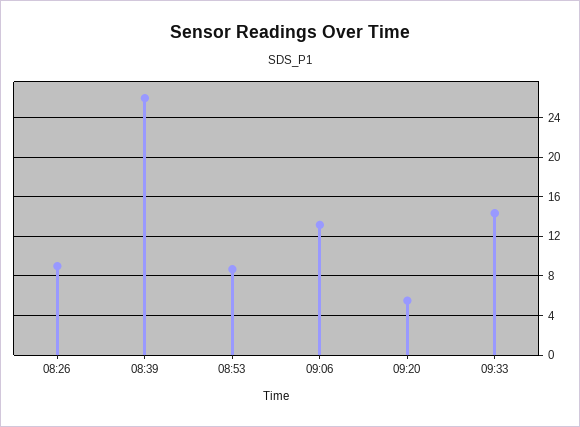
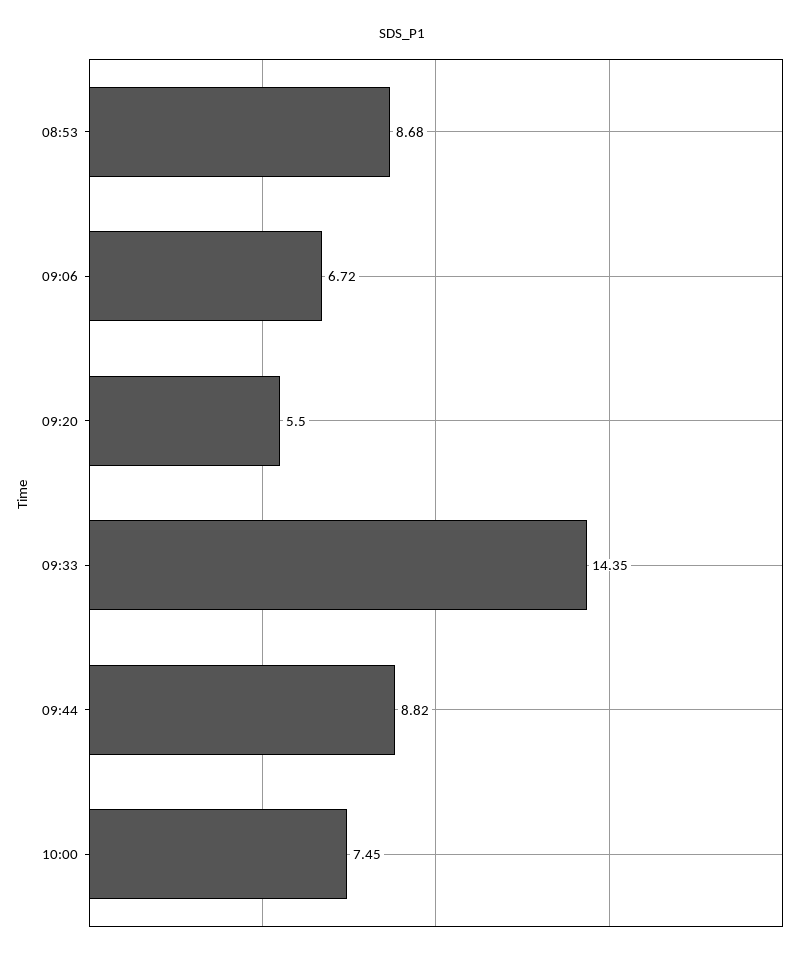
08:26: 9 -> none
08:39: 26 -> none
09:06: 13 -> 6.72
09:44: none -> 8.82
10:00: none -> 7.45

